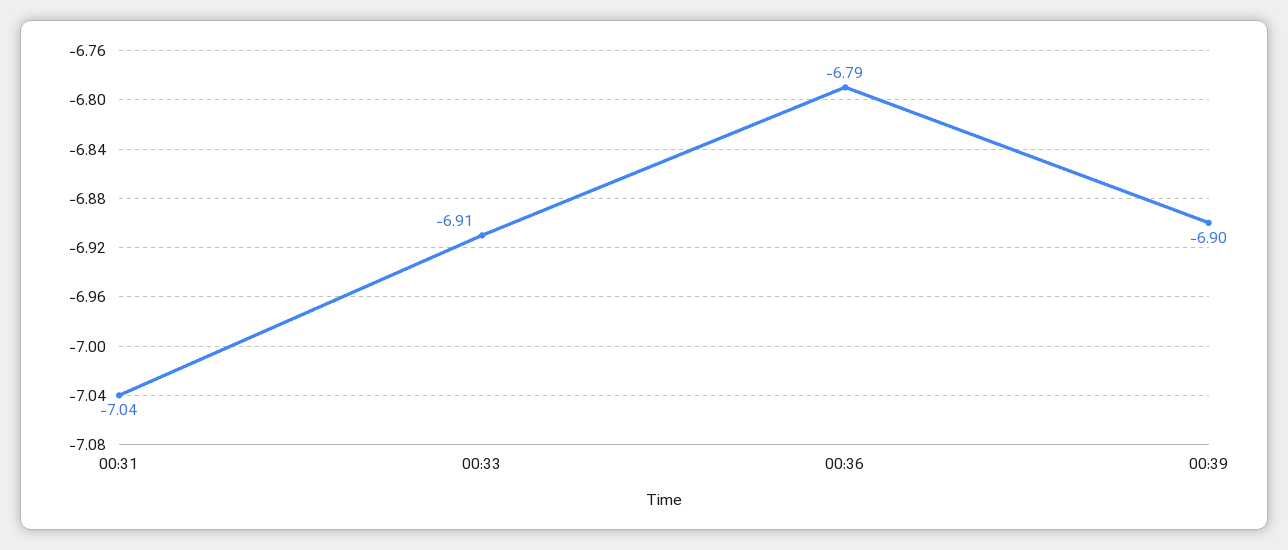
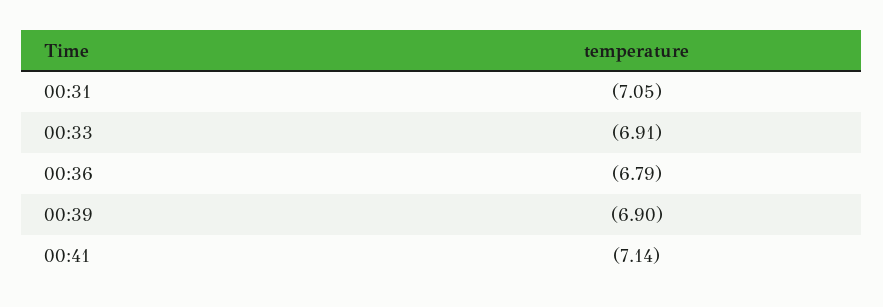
00:31: -7.04 -> -7.05
00:41: none -> -7.14

